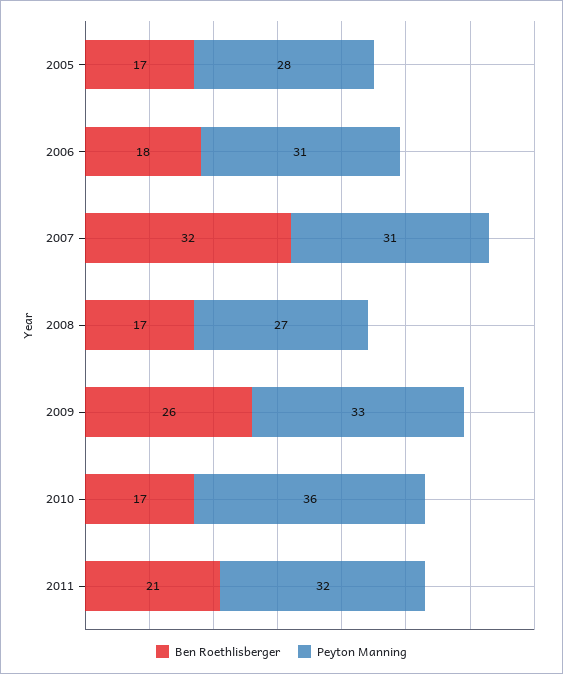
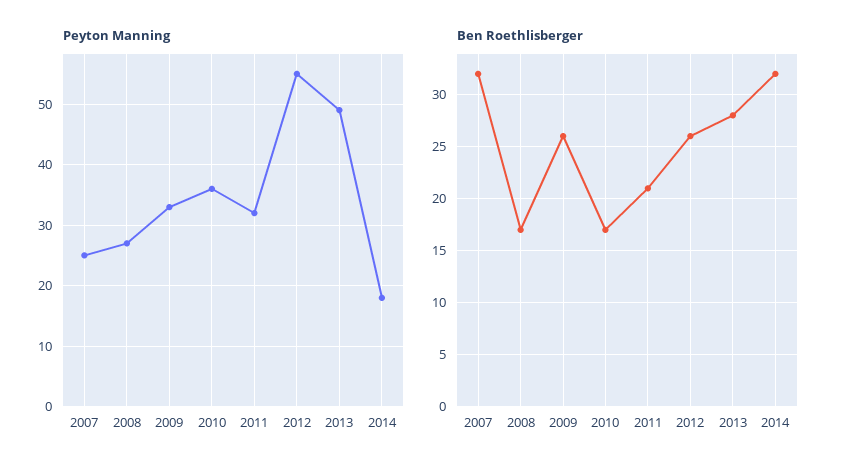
Ben Roethlisberger, 2005: 17 -> none
Peyton Manning, 2005: 28 -> none
Ben Roethlisberger, 2006: 18 -> none
Peyton Manning, 2006: 31 -> none
Peyton Manning, 2007: 31 -> 25
Peyton Manning, 2012: none -> 55
Peyton Manning, 2013: none -> 49
Peyton Manning, 2014: none -> 18
Ben Roethlisberger, 2012: none -> 26
Ben Roethlisberger, 2013: none -> 28
Ben Roethlisberger, 2014: none -> 32

